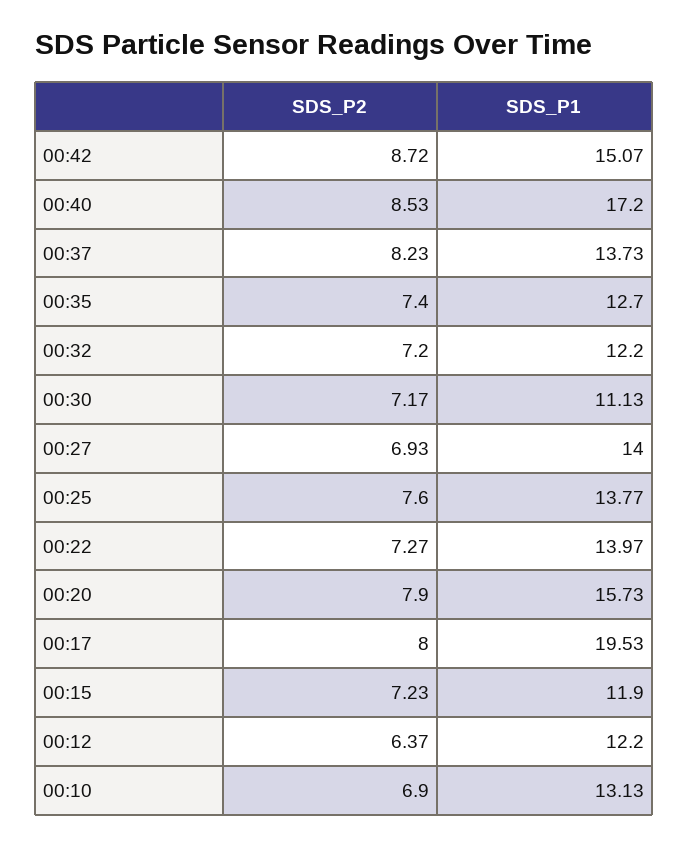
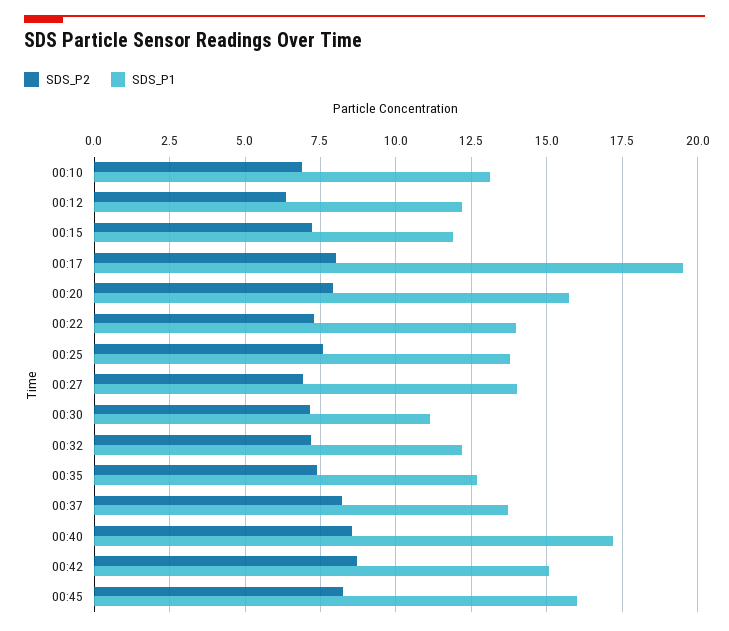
SDS_P2, 00:45: none -> 8.25
SDS_P1, 00:45: none -> 16

